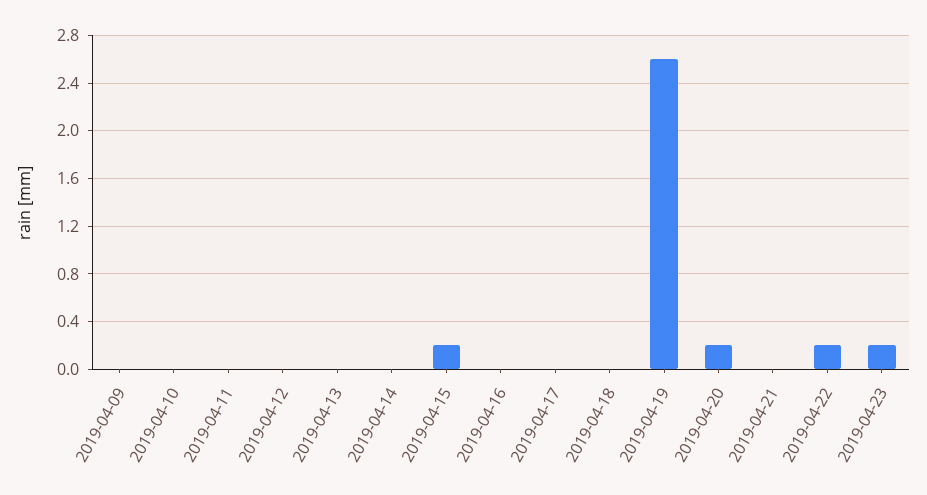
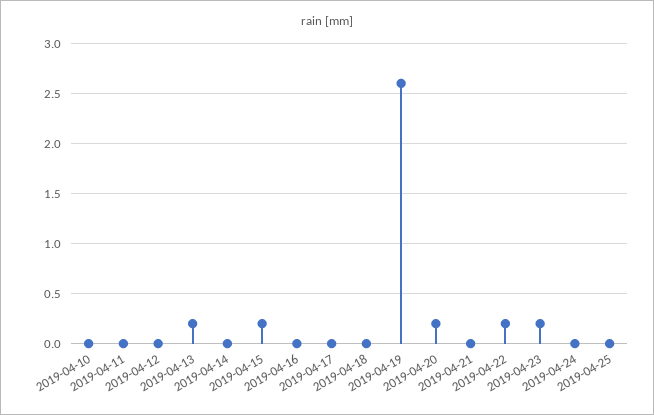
2019-04-09: 0 -> none
2019-04-13: 0 -> 0.2
2019-04-24: none -> 0
2019-04-25: none -> 0

